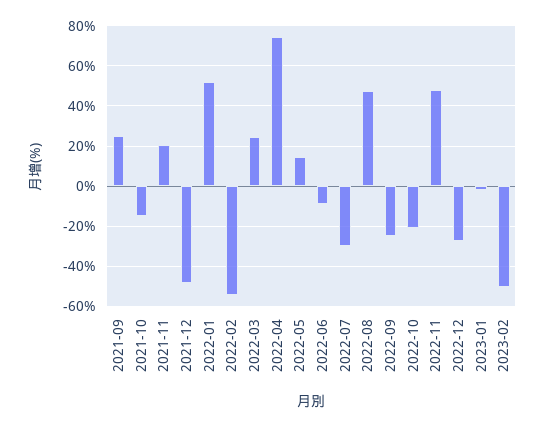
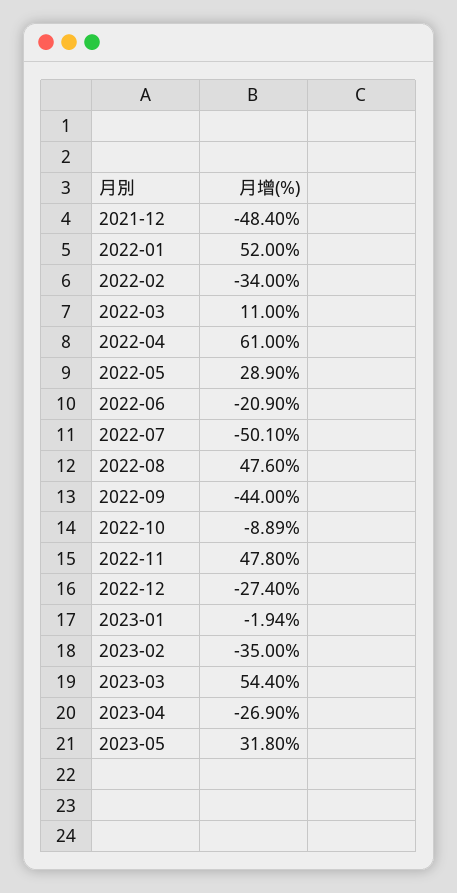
2021-09: 25 -> none
2021-10: -15 -> none
2021-11: 20 -> none
2022-02: -55 -> -34
2022-03: 25 -> 11
2022-04: 75 -> 61
2022-05: 15 -> 28.9
2022-06: -10 -> -20.9
2022-07: -30 -> -50.1
2022-09: -25 -> -44
2022-10: -20 -> -8.89
2023-02: -50 -> -35
2023-03: none -> 54.4
2023-04: none -> -26.9
2023-05: none -> 31.8

